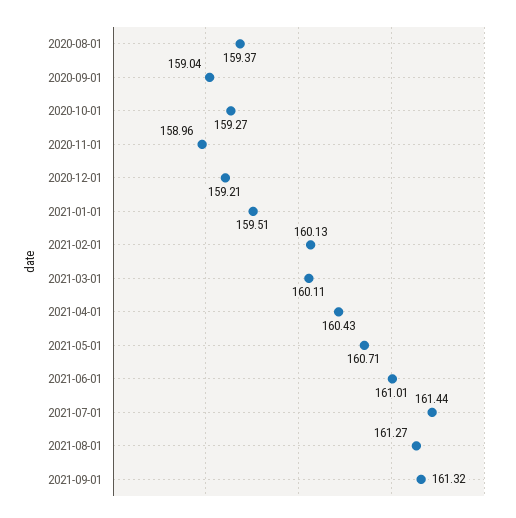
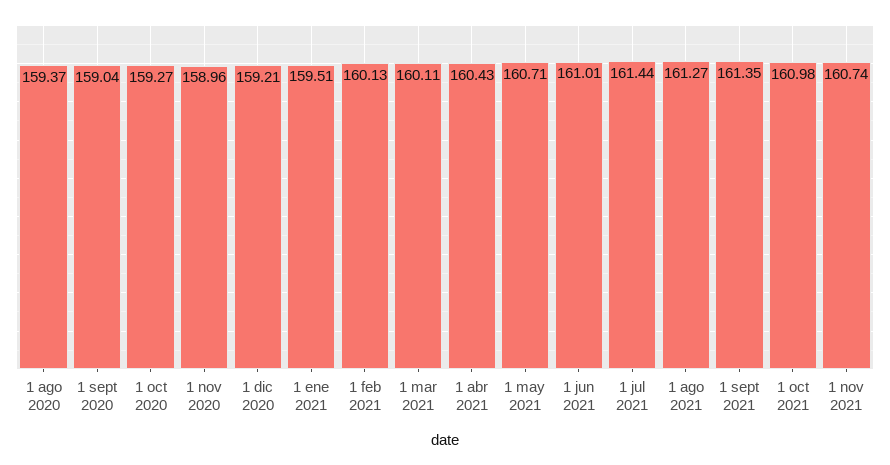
2021-09-01: 161.32 -> 161.35
1 oct 2021: none -> 160.98
1 nov 2021: none -> 160.74

